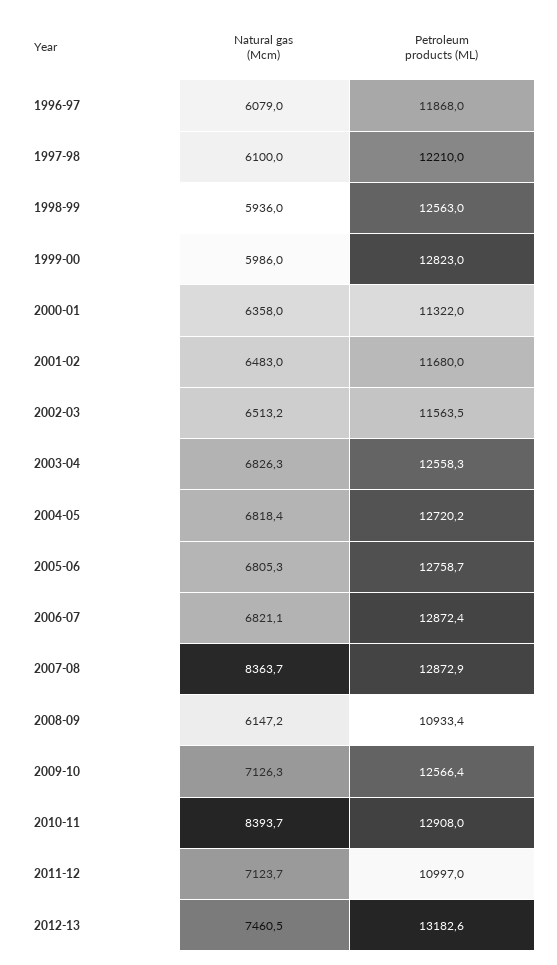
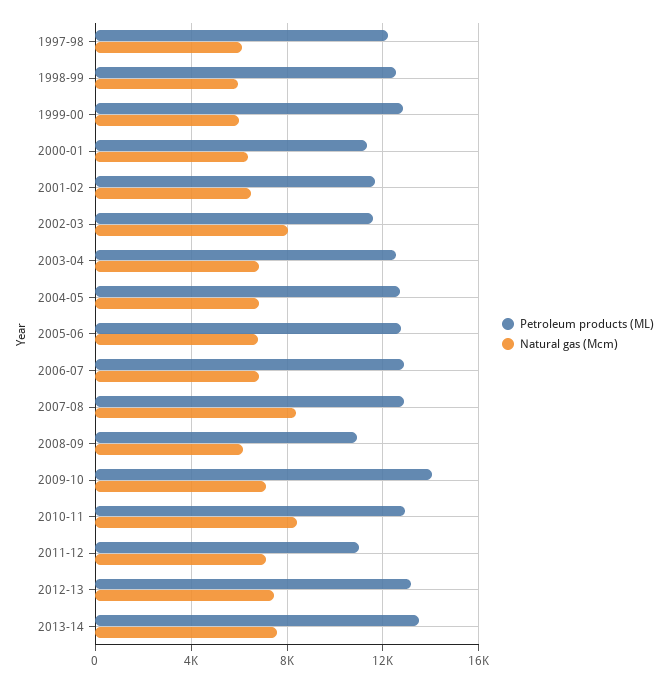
Natural gas (Mcm), 1996-97: 6079 -> none
Petroleum products (ML), 1996-97: 11868 -> none
Natural gas (Mcm), 2002-03: 6513.2 -> 8000
Petroleum products (ML), 2009-10: 12566.4 -> 14000
Petroleum products (ML), 2013-14: none -> 13500
Natural gas (Mcm), 2013-14: none -> 7500

